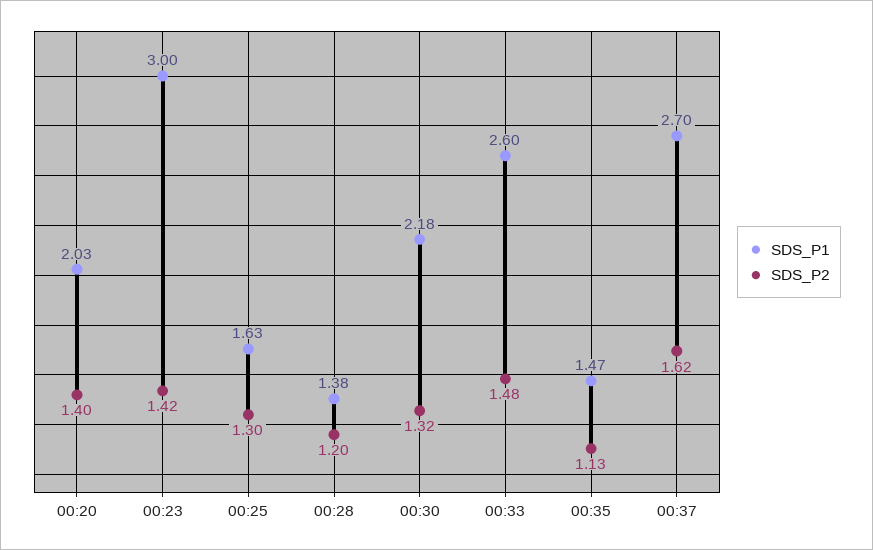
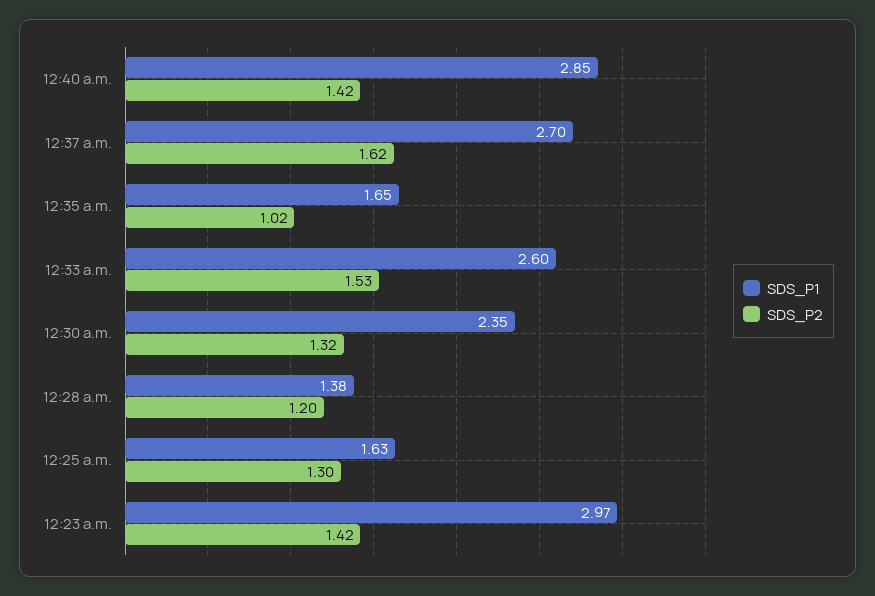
SDS_P1, 00:20: 2.03 -> none
SDS_P2, 00:20: 1.4 -> none
SDS_P1, 00:23: 3 -> 2.97
SDS_P1, 00:30: 2.18 -> 2.35
SDS_P2, 00:33: 1.48 -> 1.53
SDS_P1, 00:35: 1.47 -> 1.65
SDS_P2, 00:35: 1.13 -> 1.02
SDS_P1, 12:40 a.m.: none -> 2.85
SDS_P2, 12:40 a.m.: none -> 1.42

